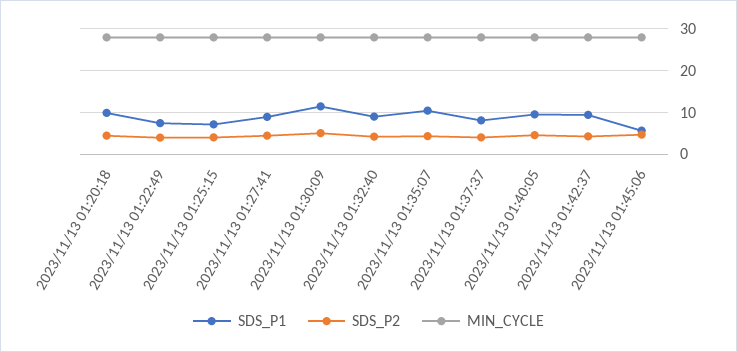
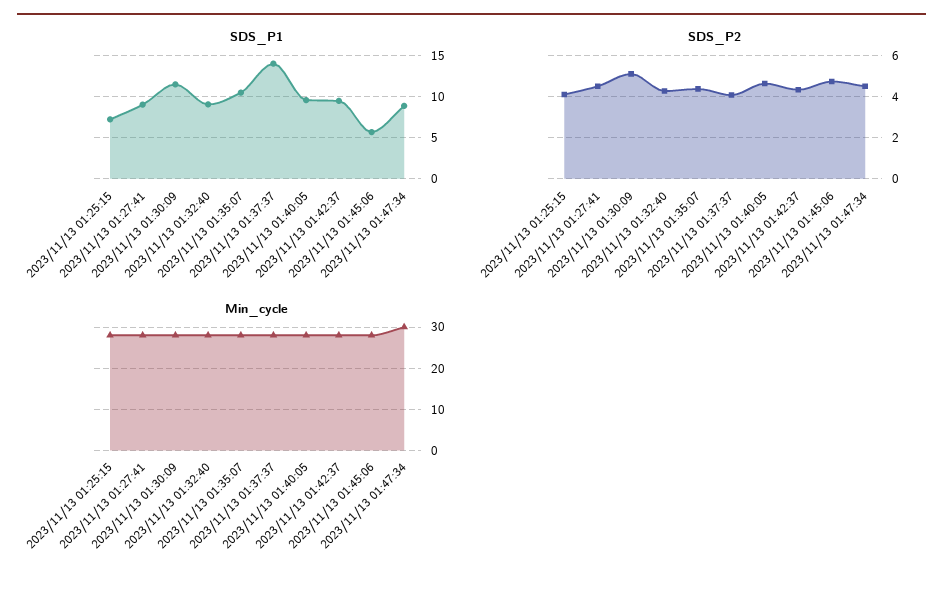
SDS_P1, 2023/11/13 01:20:18: 10 -> none
SDS_P2, 2023/11/13 01:20:18: 4 -> none
MIN_CYCLE, 2023/11/13 01:20:18: 28 -> none
SDS_P1, 2023/11/13 01:22:49: 8 -> none
SDS_P2, 2023/11/13 01:22:49: 4 -> none
MIN_CYCLE, 2023/11/13 01:22:49: 28 -> none
SDS_P1, 2023/11/13 01:37:37: 8 -> 14
SDS_P1, 2023/11/13 01:47:34: none -> 9
SDS_P2, 2023/11/13 01:47:34: none -> 4.5
MIN_CYCLE, 2023/11/13 01:47:34: none -> 30

